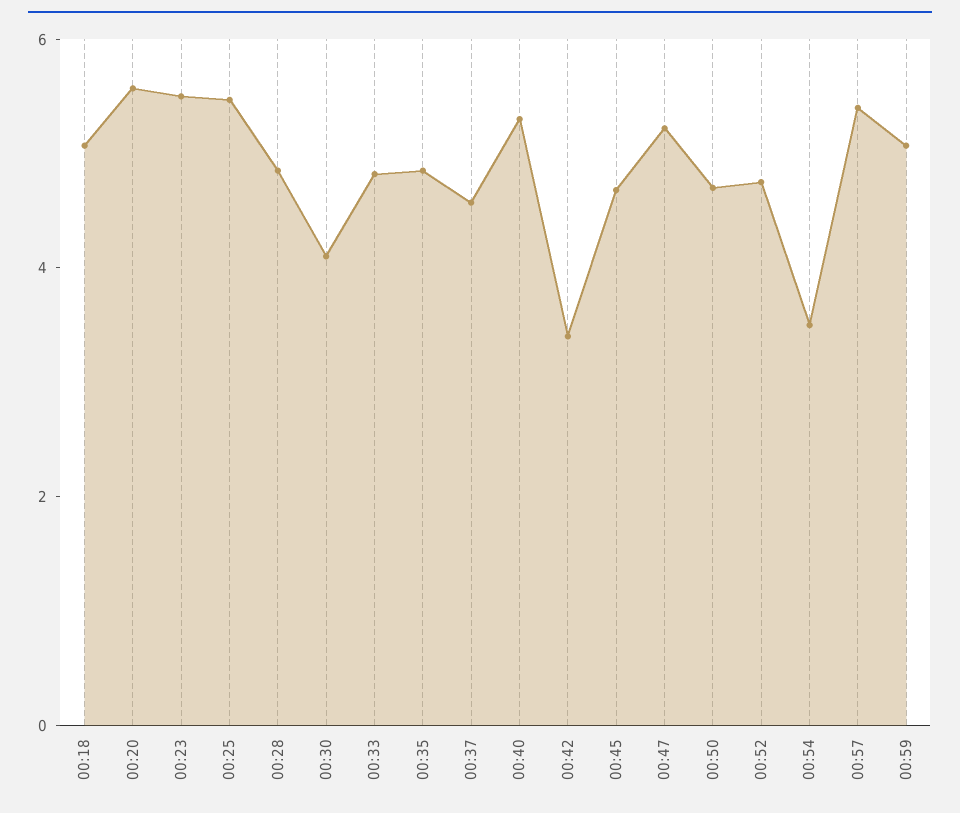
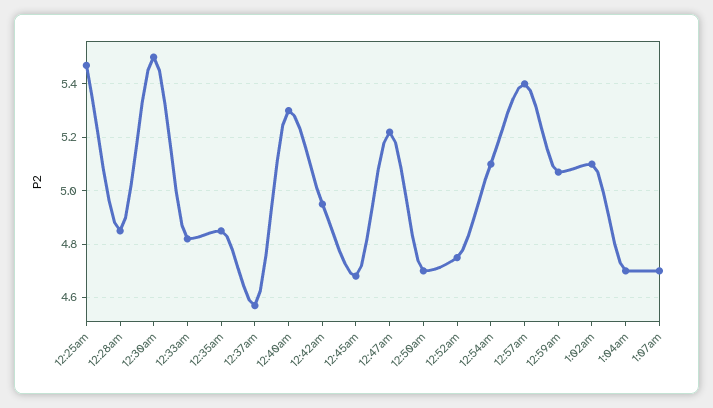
00:18: 5 -> none
00:20: 5.5 -> none
00:23: 5.5 -> none
00:30: 4 -> 5.5
00:42: 3.5 -> 4.95
00:54: 3.5 -> 5.1
1:02am: none -> 5.1
1:04am: none -> 4.7
1:07am: none -> 4.7

